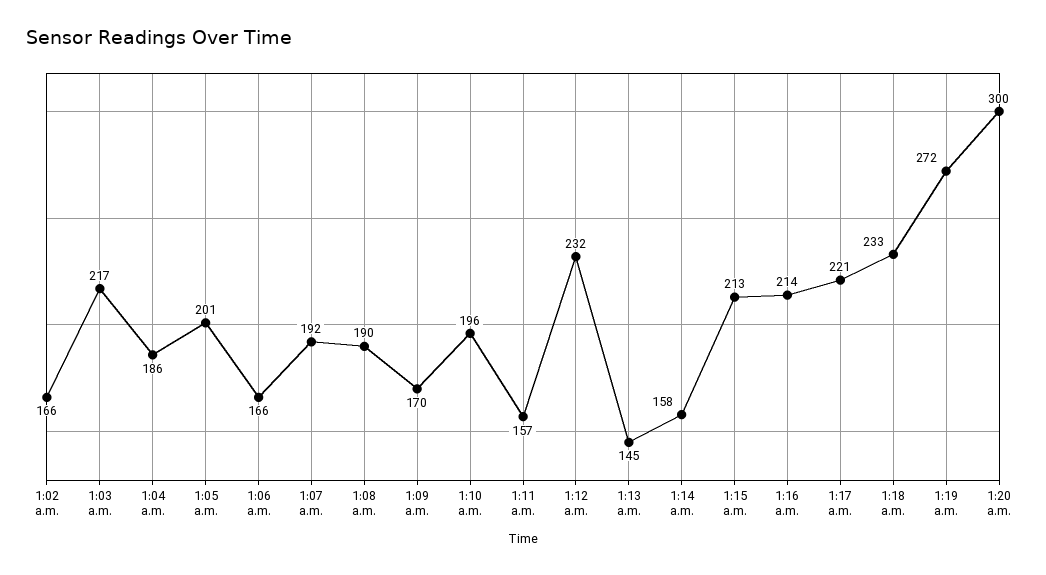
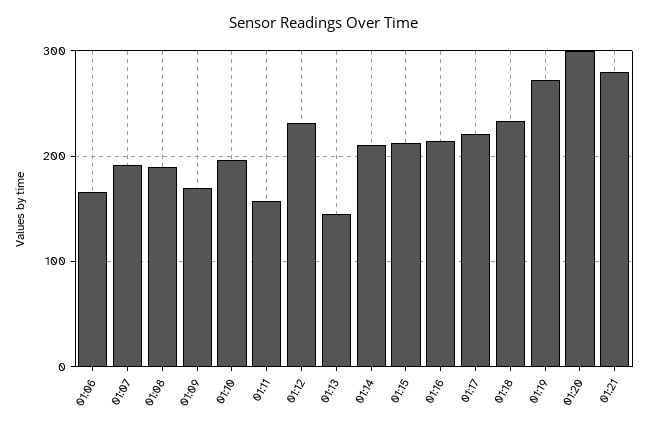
1:02 a.m.: 166 -> none
1:03 a.m.: 217 -> none
1:04 a.m.: 186 -> none
1:05 a.m.: 201 -> none
1:14 a.m.: 158 -> 210
01:21: none -> 280

